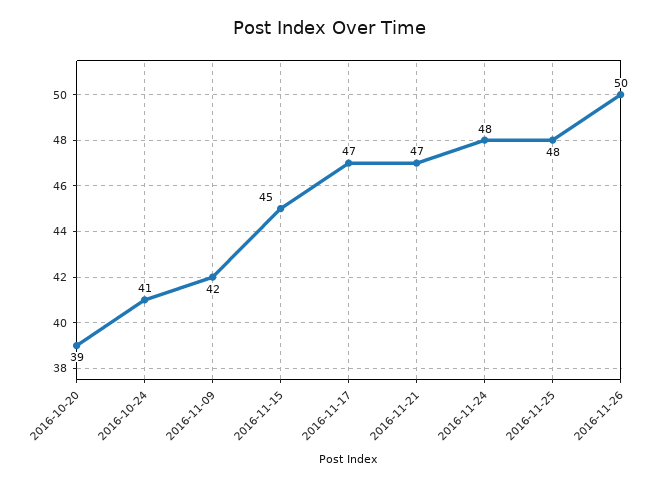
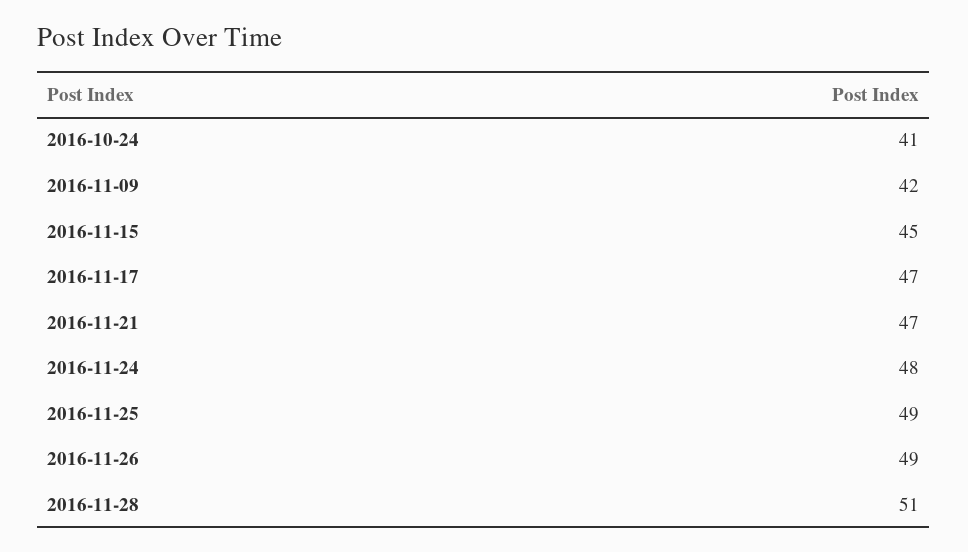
2016-10-20: 39 -> none
2016-11-25: 48 -> 49
2016-11-26: 50 -> 49
2016-11-28: none -> 51

